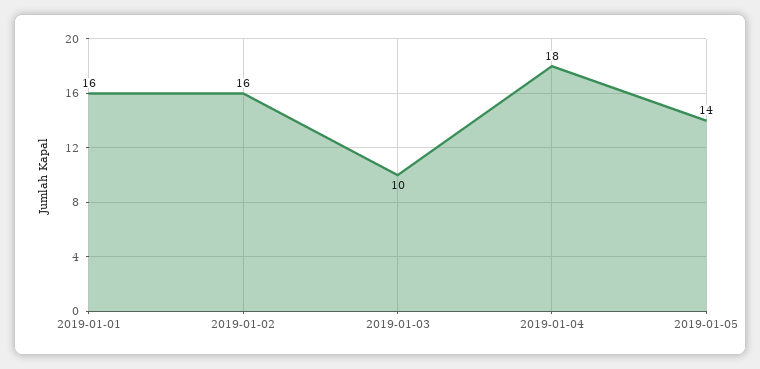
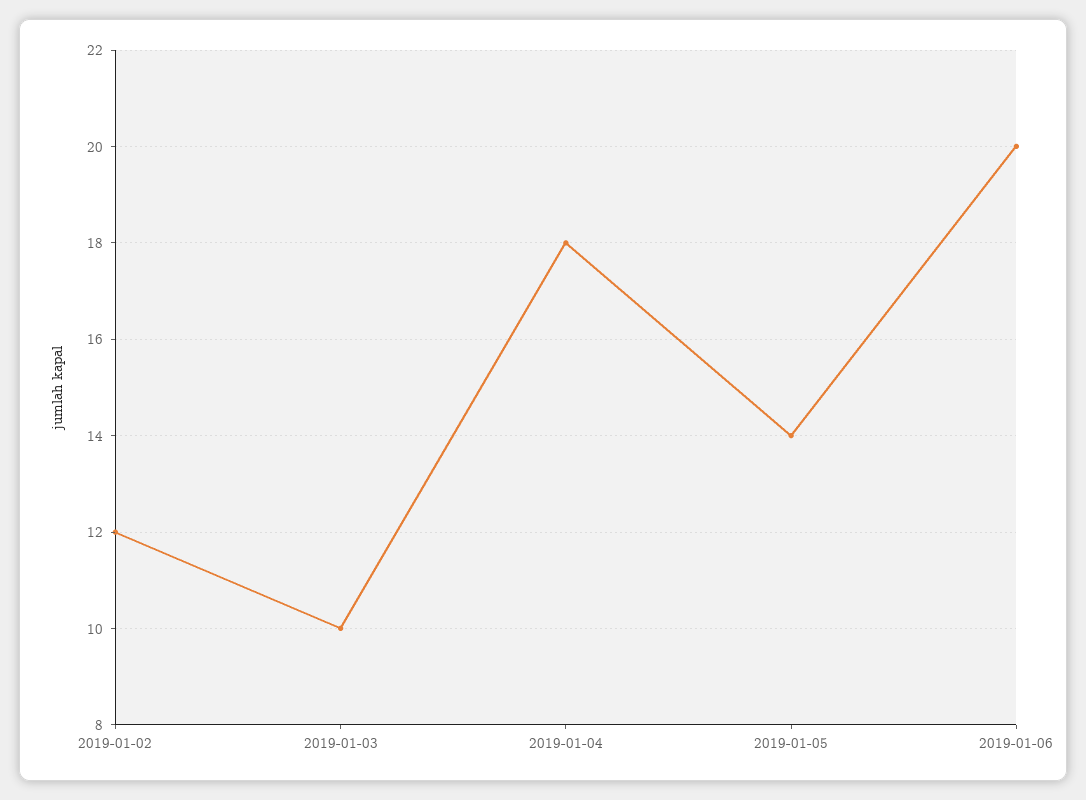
2019-01-01: 16 -> none
2019-01-02: 16 -> 12
2019-01-06: none -> 20

